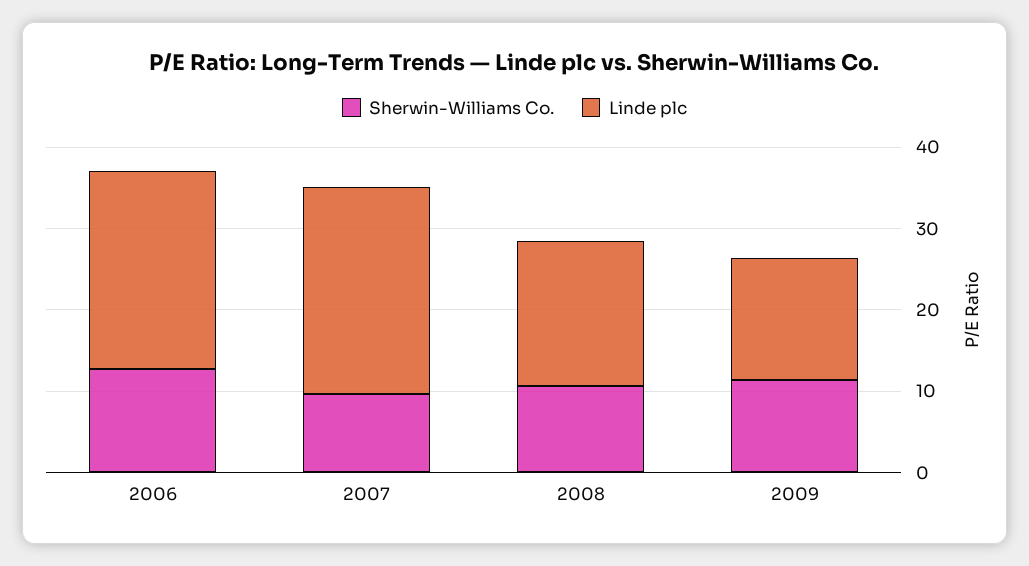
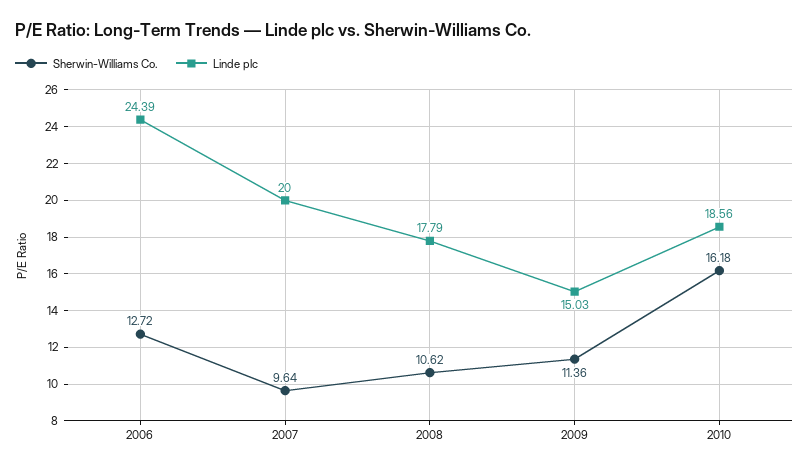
Linde plc, 2007: 26 -> 20
Sherwin-Williams Co., 2010: none -> 16.18
Linde plc, 2010: none -> 18.56

